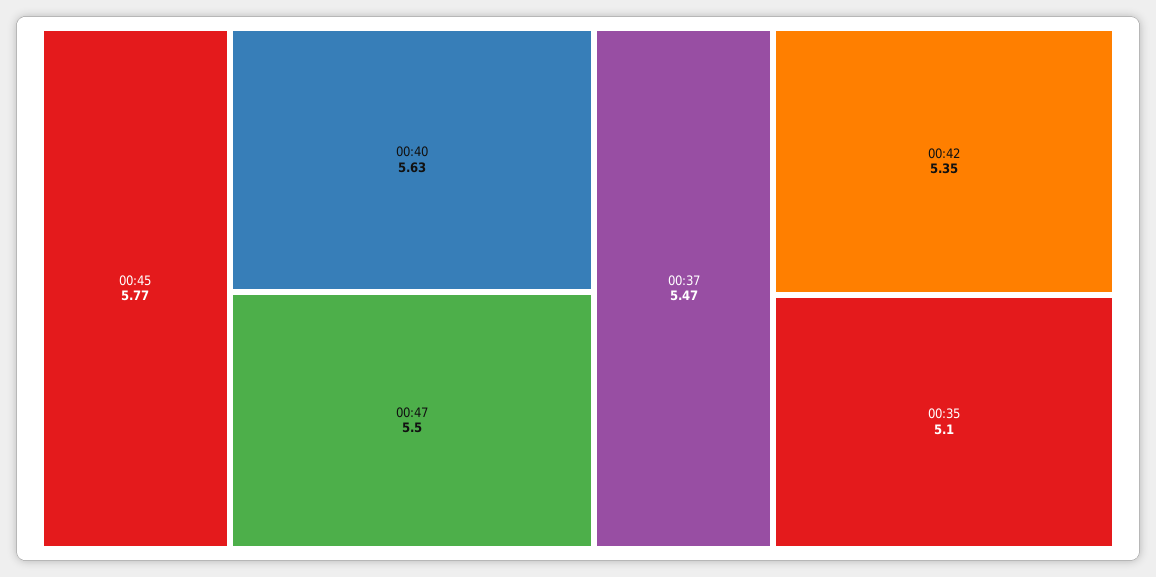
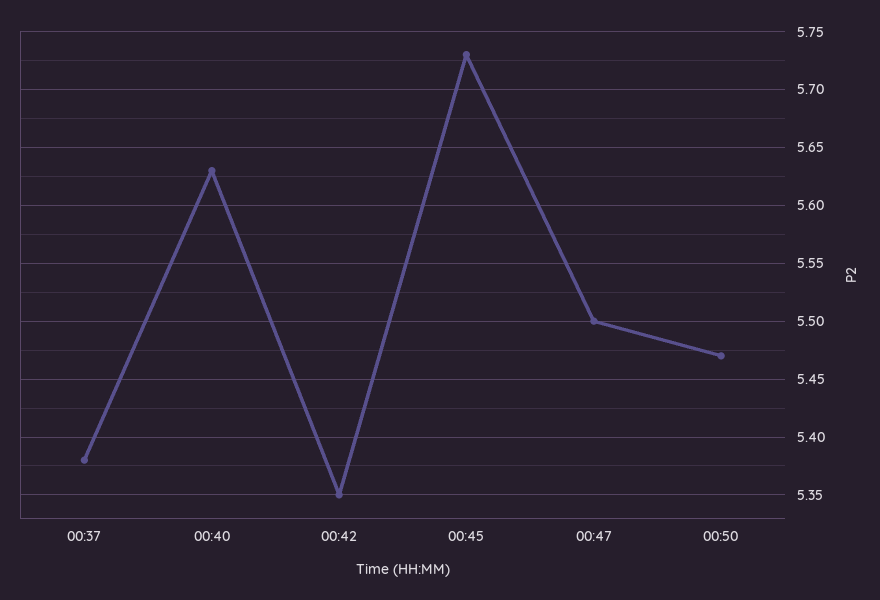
00:45: 5.77 -> 5.73
00:37: 5.47 -> 5.38
00:35: 5.1 -> none
00:50: none -> 5.47

